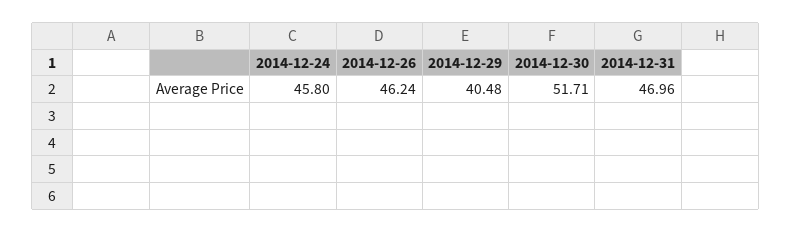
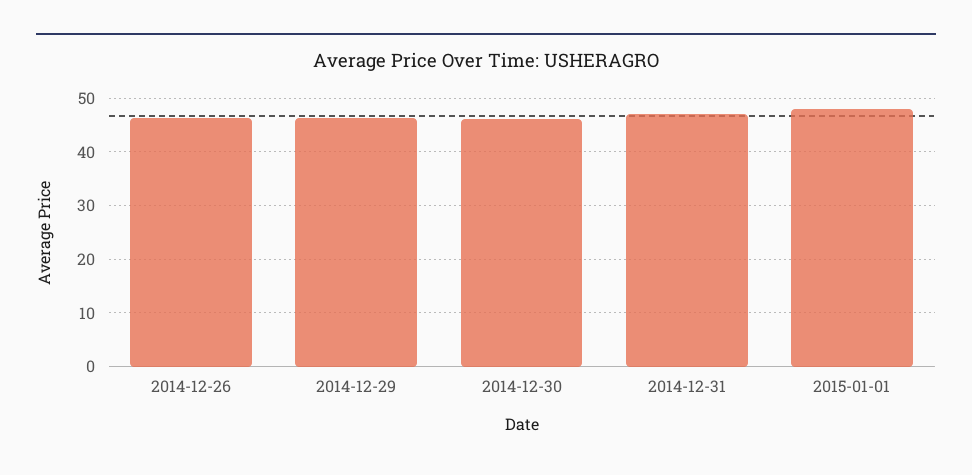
2014-12-24: 45.8 -> none
2014-12-29: 40.48 -> 46
2014-12-30: 51.71 -> 46
2015-01-01: none -> 48

